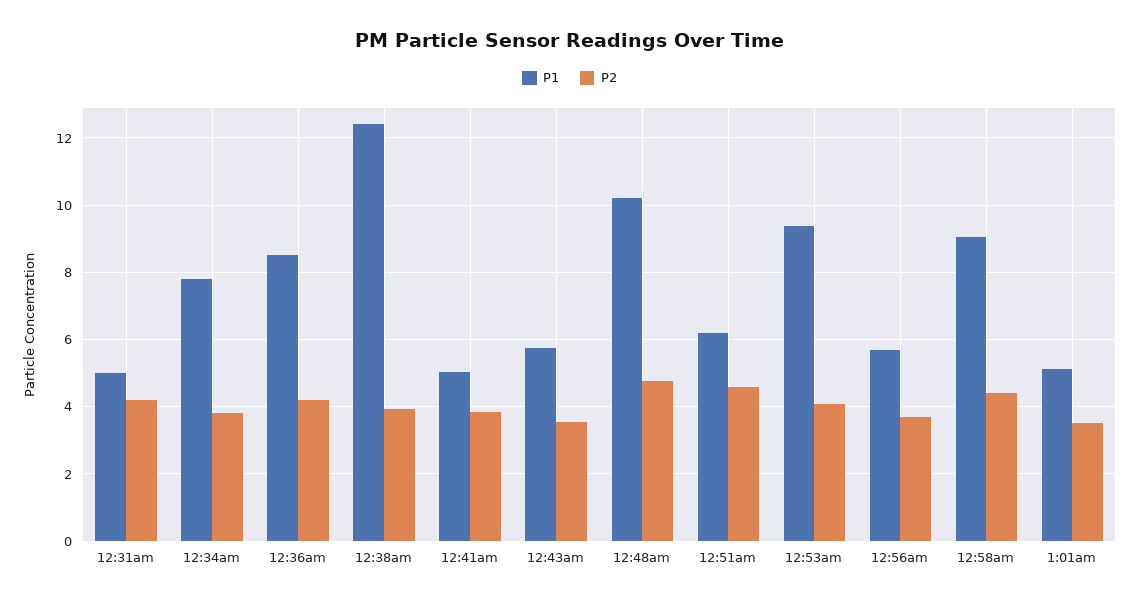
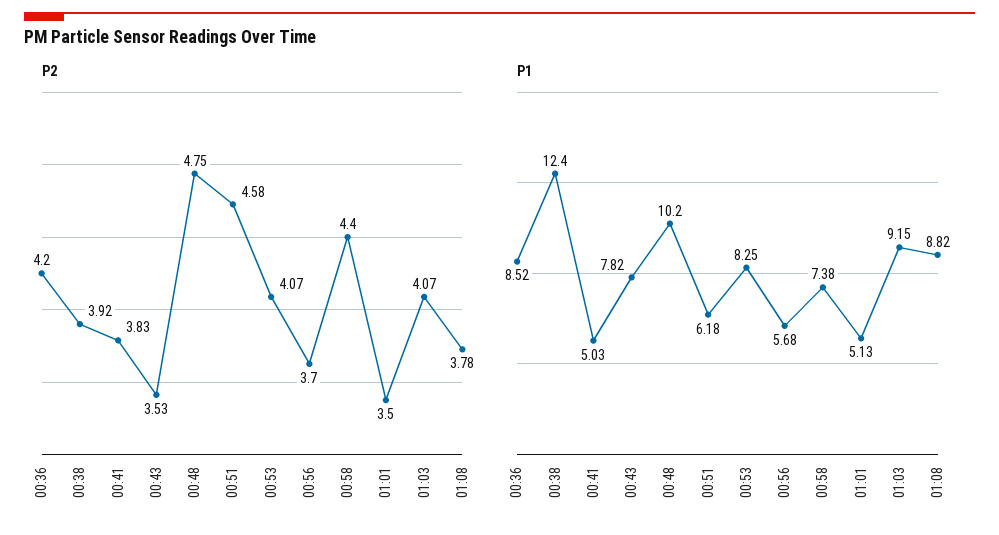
P1, 12:31am: 5 -> none
P2, 12:31am: 4.2 -> none
P1, 12:34am: 7.8 -> none
P2, 12:34am: 3.8 -> none
P1, 12:43am: 5.8 -> 7.82
P1, 12:53am: 9.4 -> 8.25
P1, 12:58am: 9 -> 7.38
P2, 01:03: none -> 4.07
P2, 01:08: none -> 3.78
P1, 01:03: none -> 9.15
P1, 01:08: none -> 8.82

